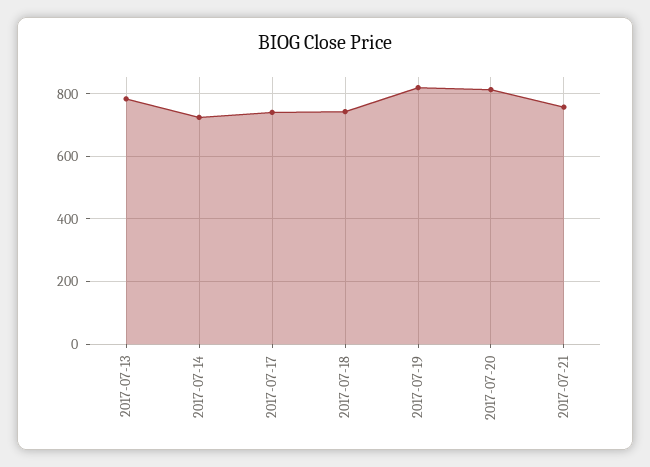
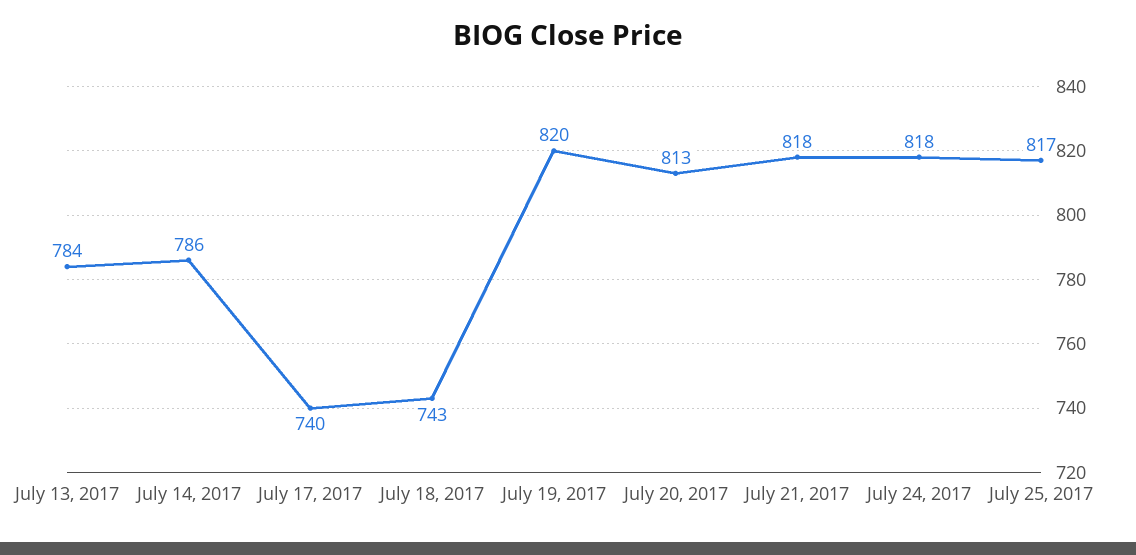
2017-07-14: 720 -> 786
2017-07-21: 760 -> 818
July 24, 2017: none -> 818
July 25, 2017: none -> 817

